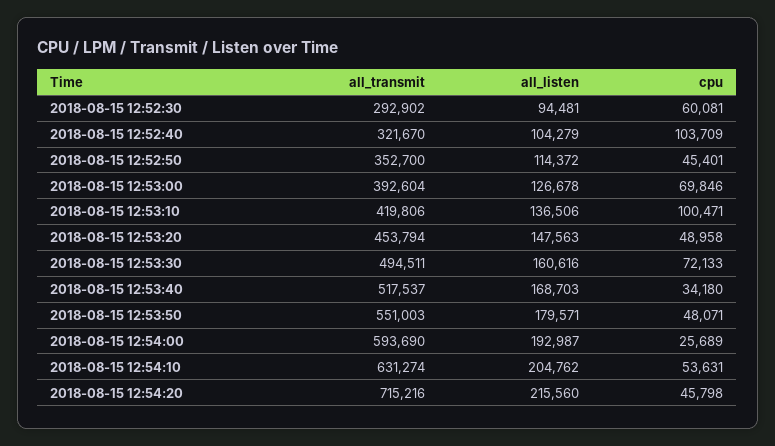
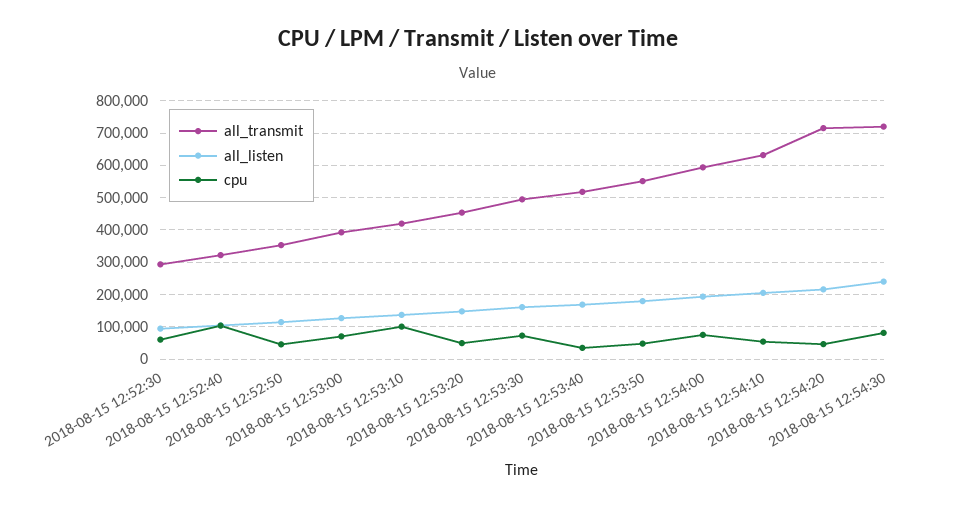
cpu, 2018-08-15 12:54:00: 25689 -> 80000
all_transmit, 2018-08-15 12:54:30: none -> 720000
all_listen, 2018-08-15 12:54:30: none -> 240000
cpu, 2018-08-15 12:54:30: none -> 80000

